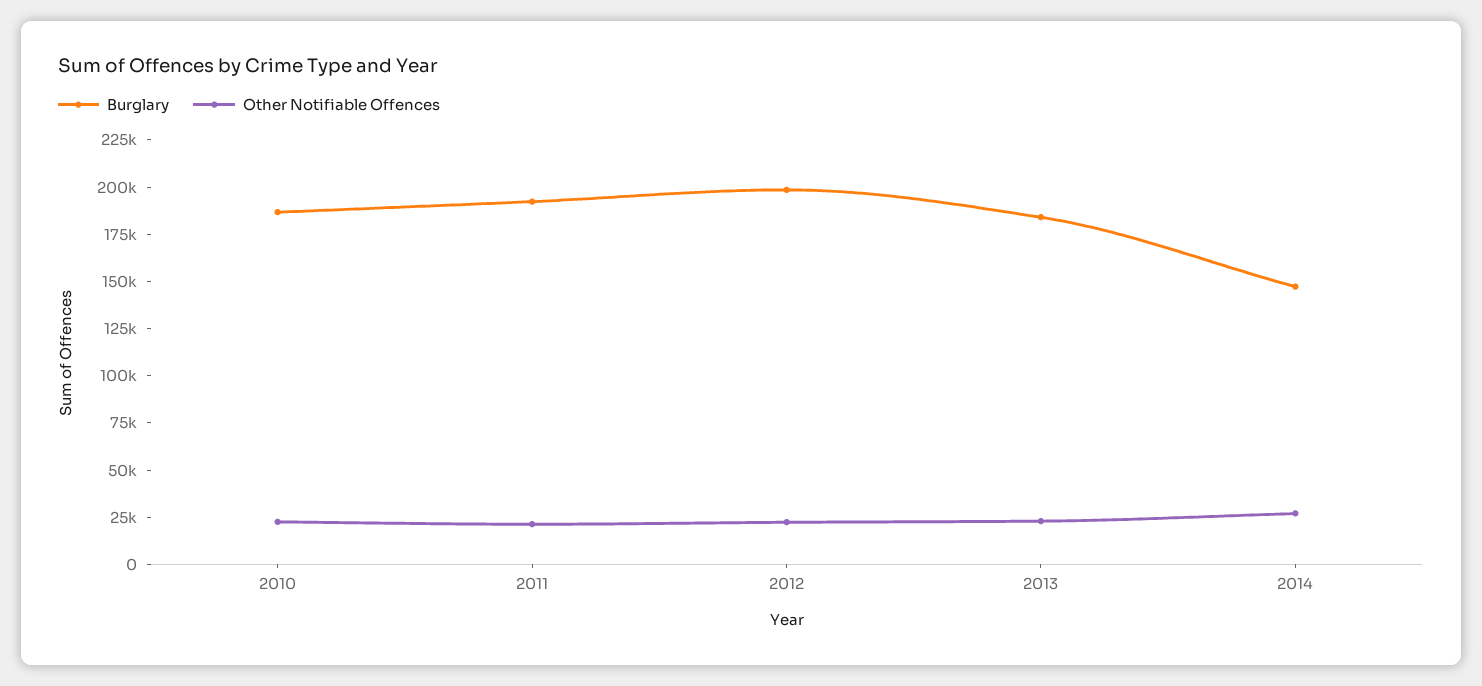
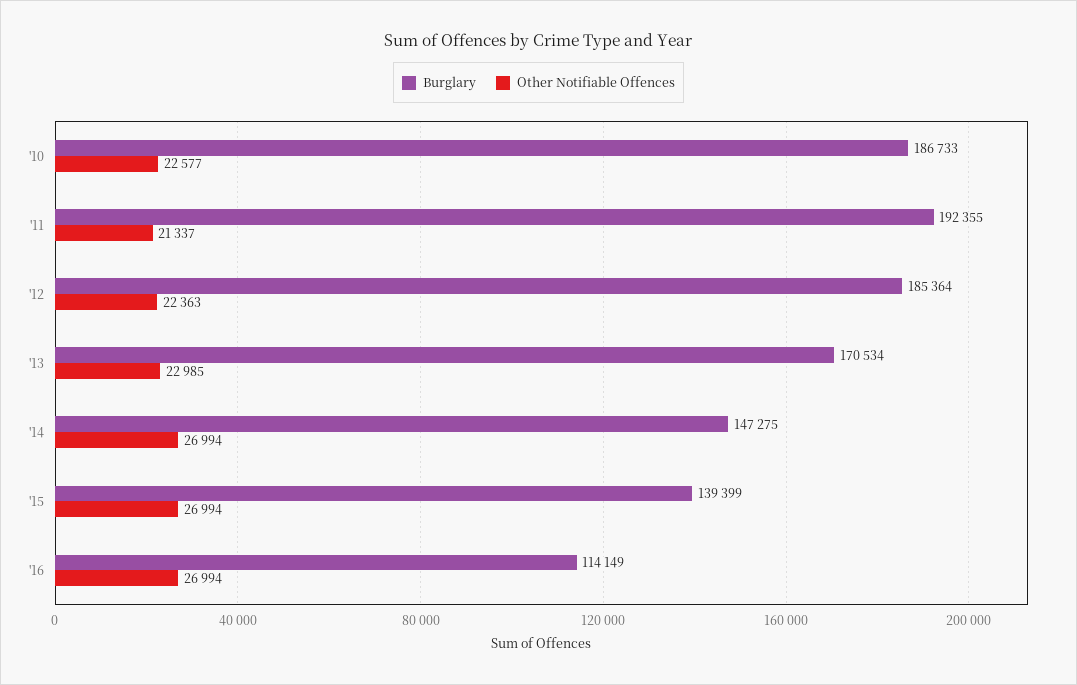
Burglary, 2012: 200000 -> 185364
Burglary, 2013: 185000 -> 170534
Burglary, '15: none -> 139399
Other Notifiable Offences, '15: none -> 26994
Burglary, '16: none -> 114149
Other Notifiable Offences, '16: none -> 26994

